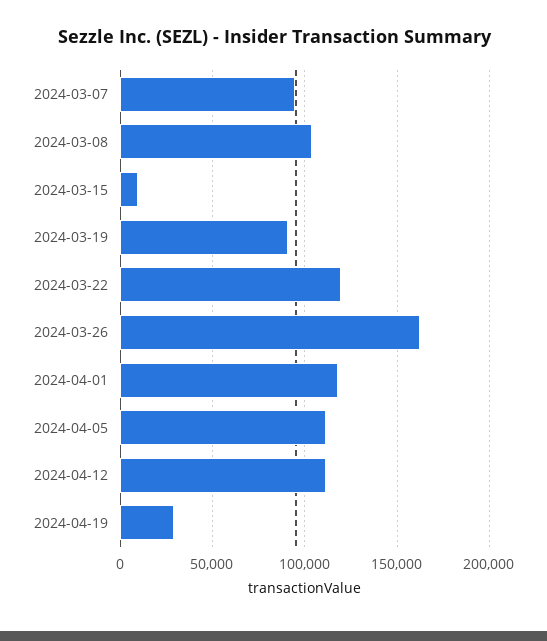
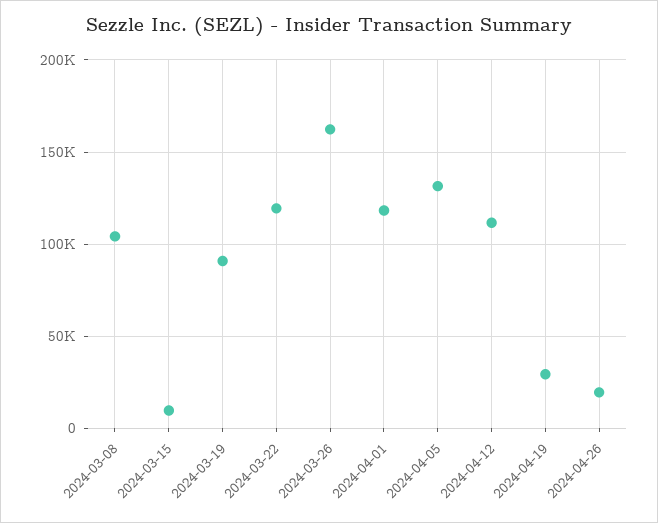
2024-03-07: 95000 -> none
2024-04-05: 110000 -> 130000
2024-04-26: none -> 20000

